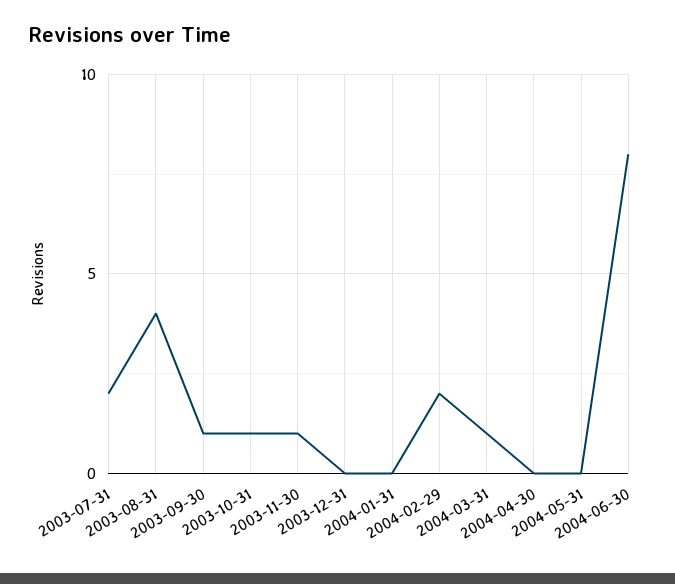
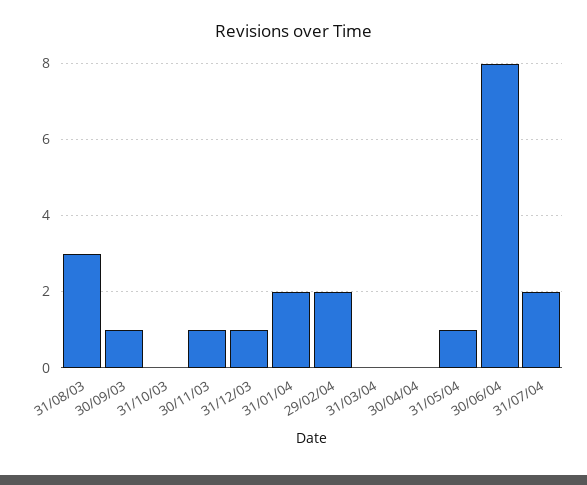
2003-07-31: 2 -> none
2003-08-31: 4 -> 3
2003-10-31: 1 -> 0
2003-12-31: 0 -> 1
2004-01-31: 0 -> 2
2004-03-31: 1 -> 0
2004-05-31: 0 -> 1
31/07/04: none -> 2

